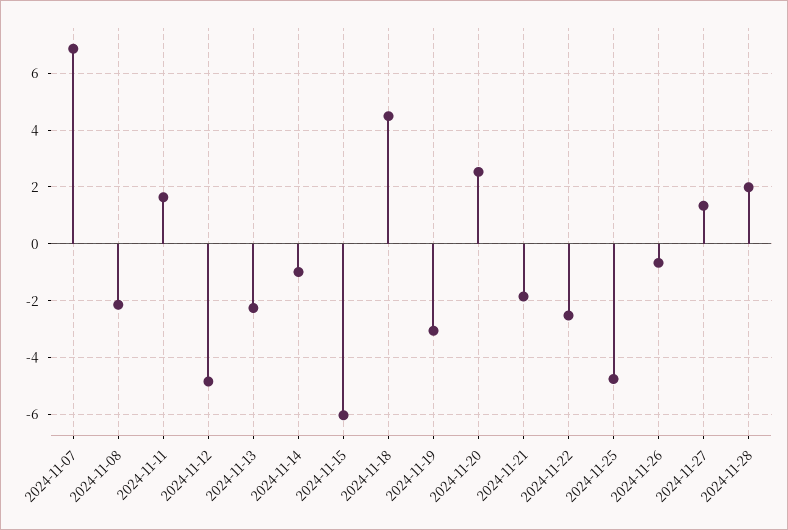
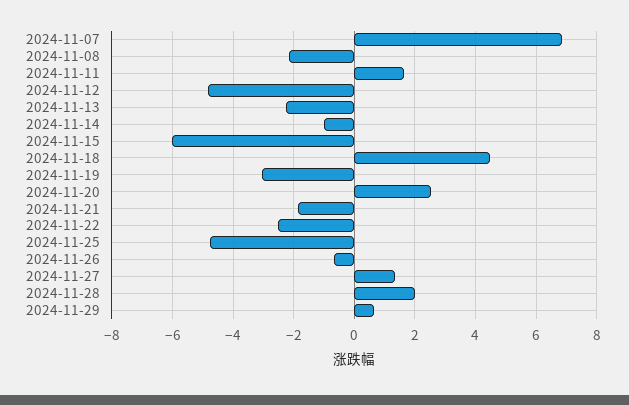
2024-11-29: none -> 0.6

